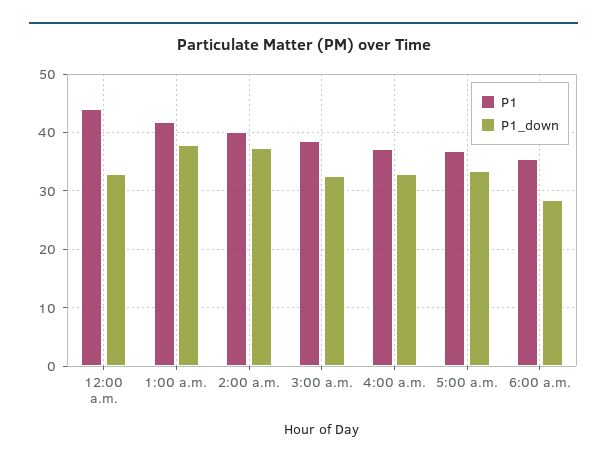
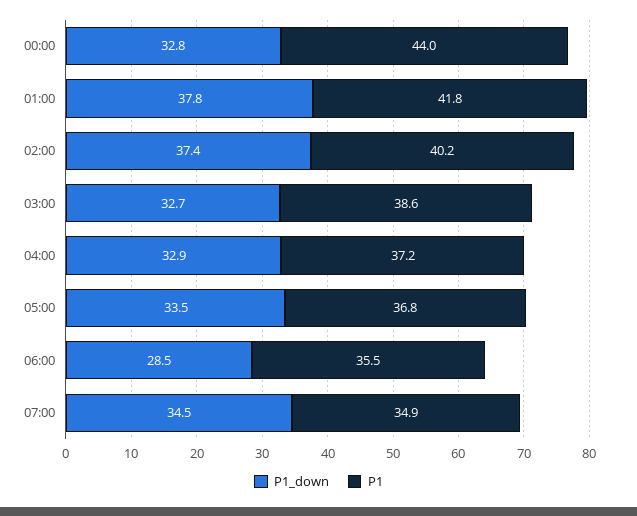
P1_down, 07:00: none -> 34.5
P1, 07:00: none -> 34.9

